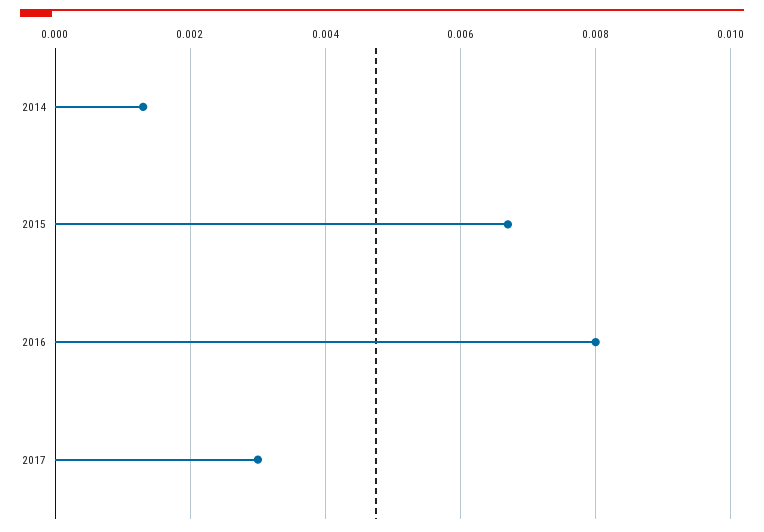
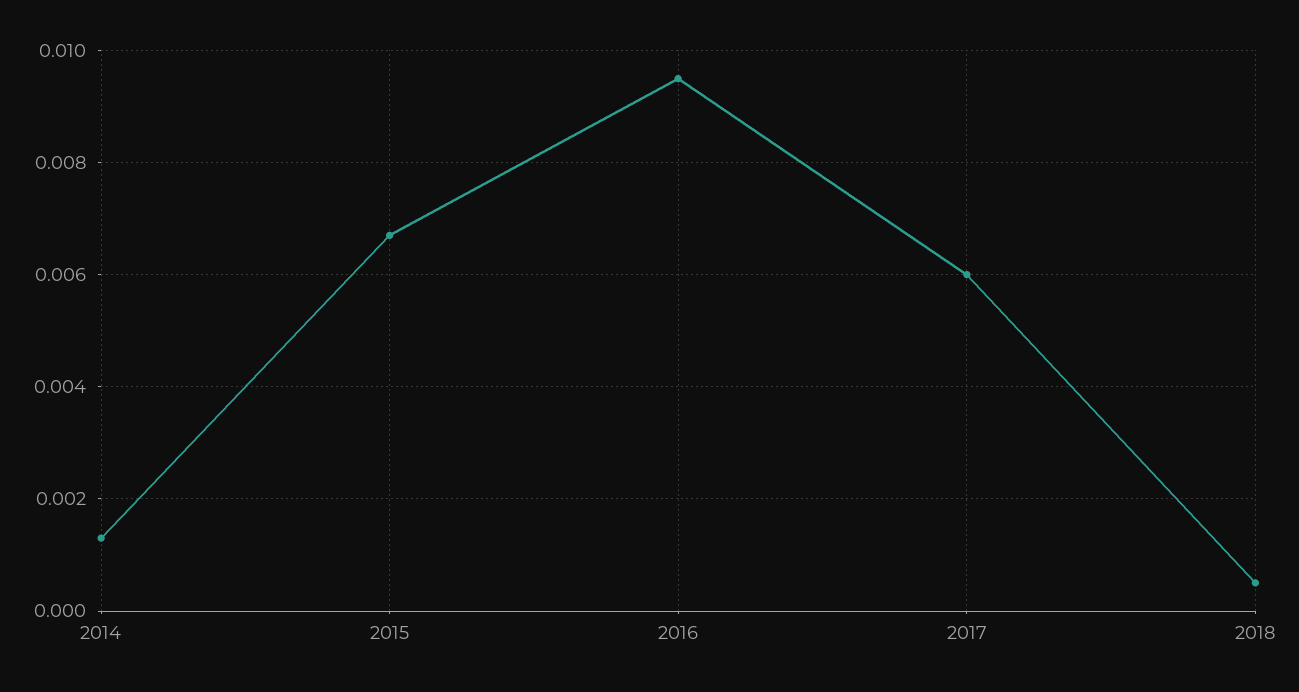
2016: 0.008 -> 0.0095
2017: 0.003 -> 0.006
2018: none -> 0.0005

